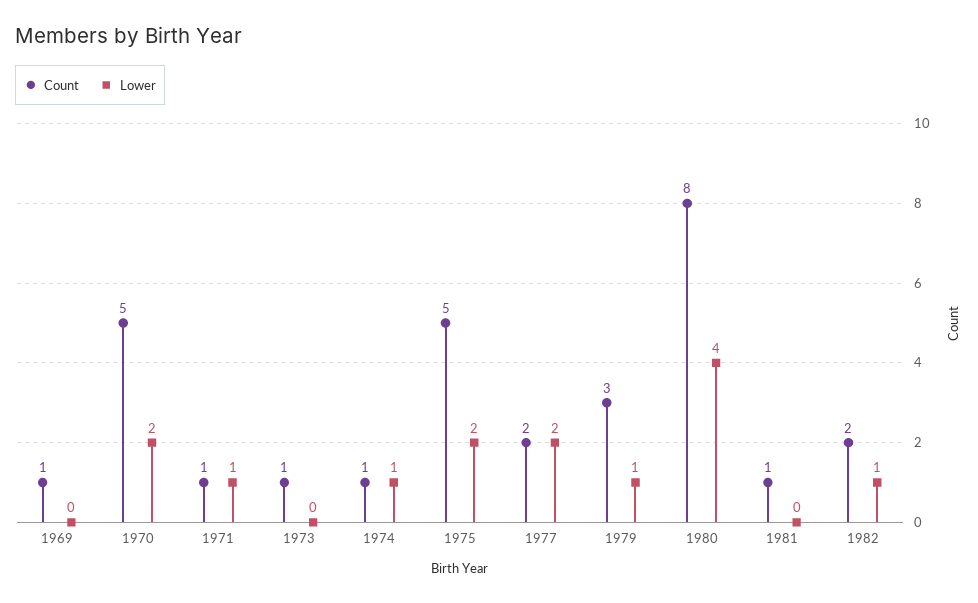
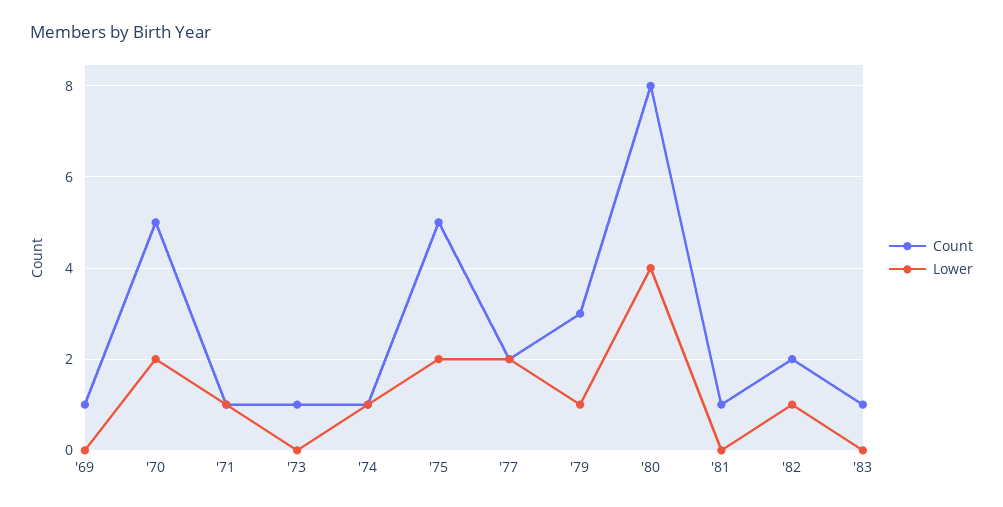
Count, '83: none -> 1
Lower, '83: none -> 0

